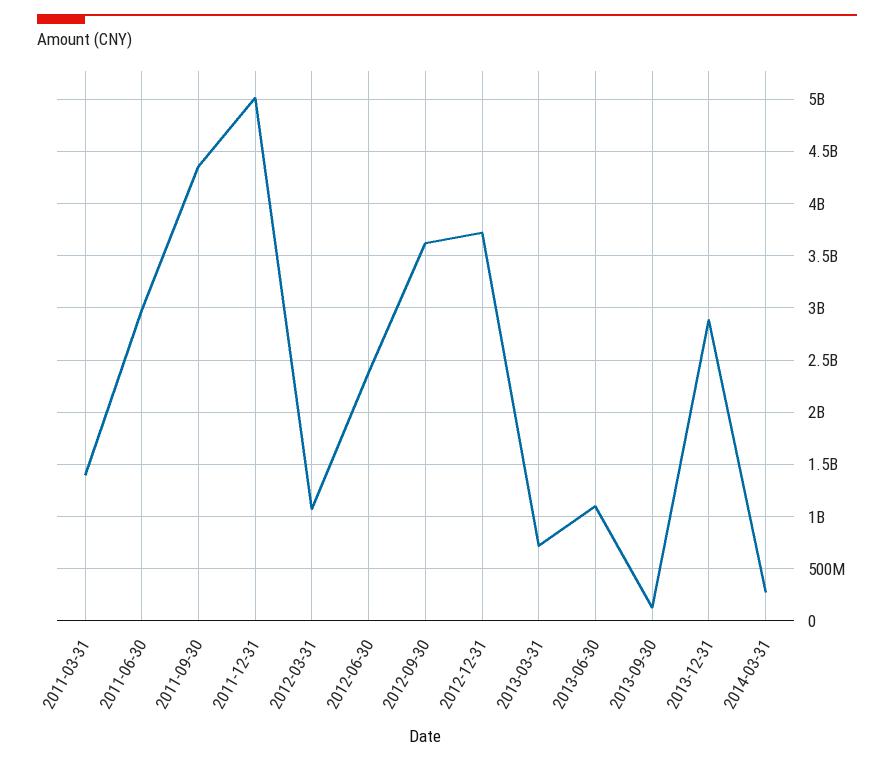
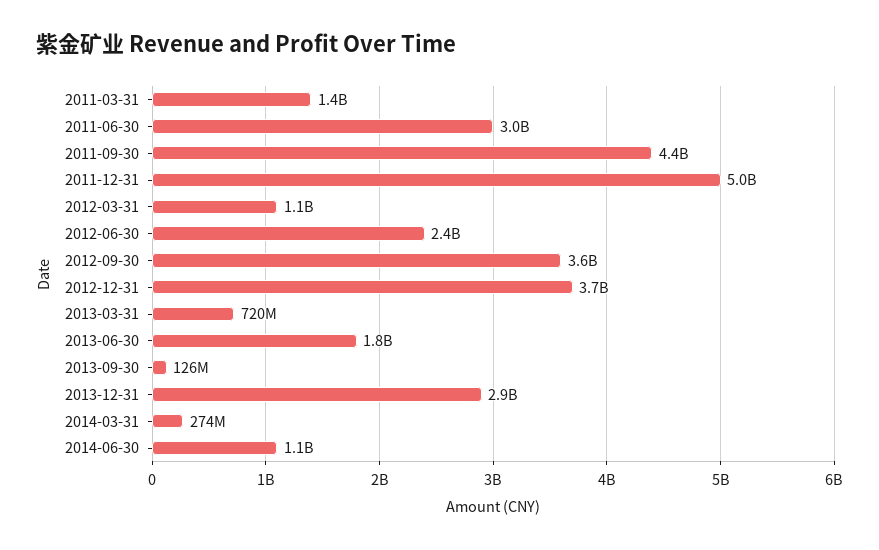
2013-06-30: 1100000000 -> 1800000000
2014-06-30: none -> 1100000000

